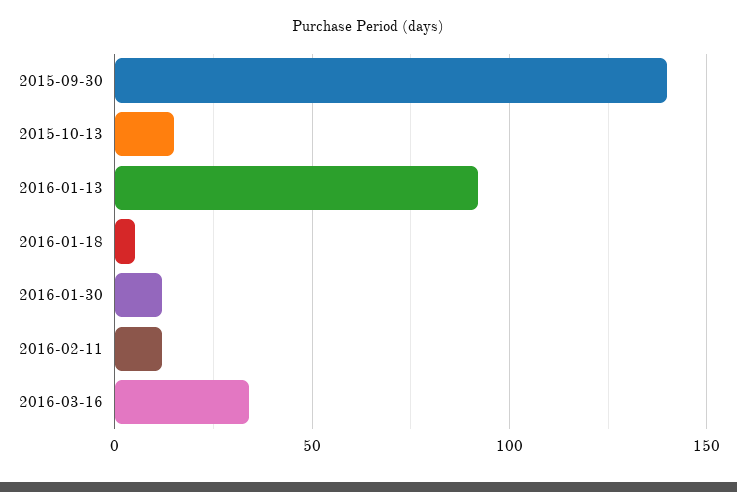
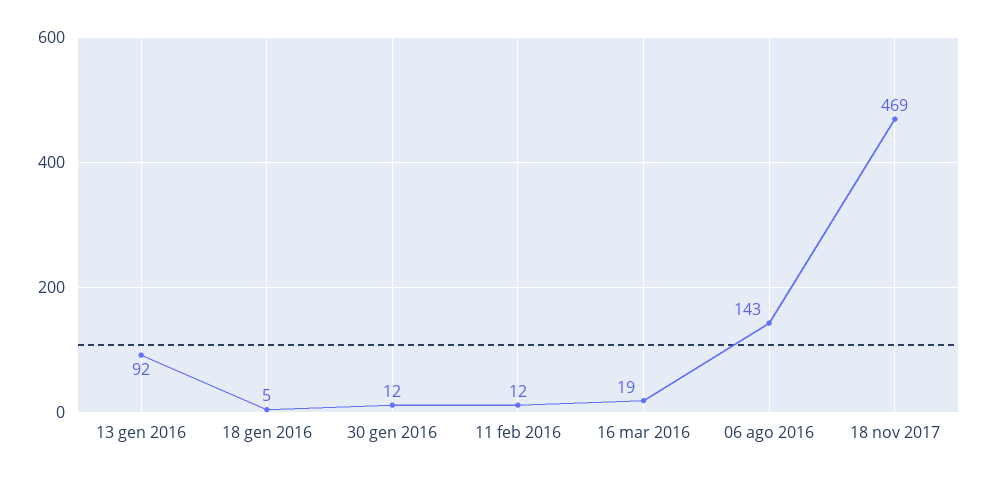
2015-09-30: 140 -> none
2015-10-13: 15 -> none
2016-03-16: 35 -> 19
06 ago 2016: none -> 143
18 nov 2017: none -> 469

